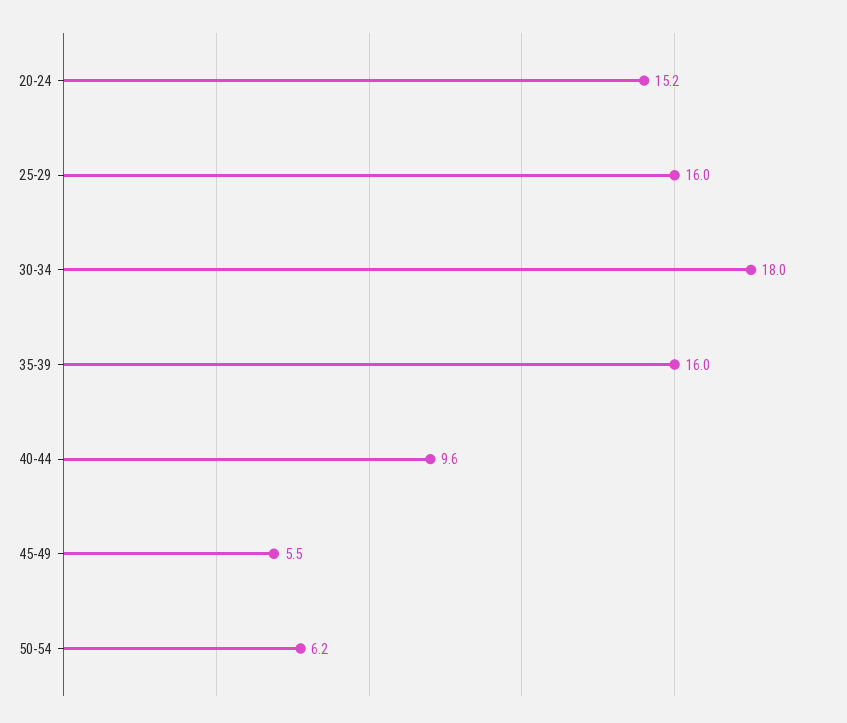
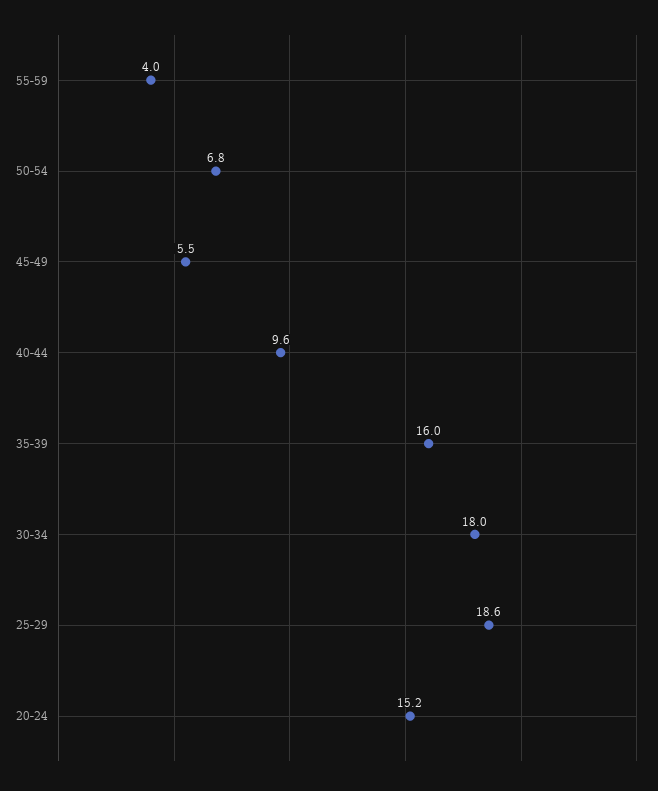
25-29: 16 -> 18.6
50-54: 6.2 -> 6.8
55-59: none -> 4

